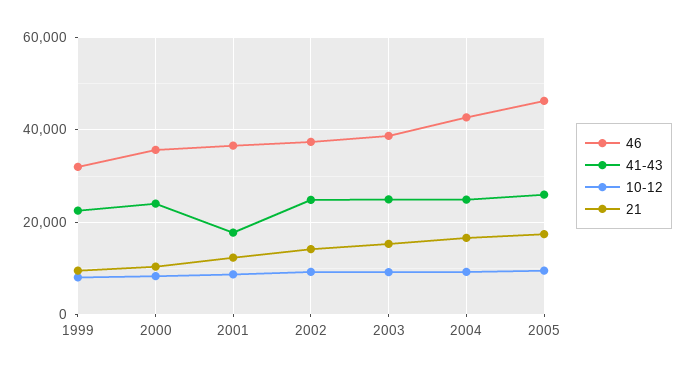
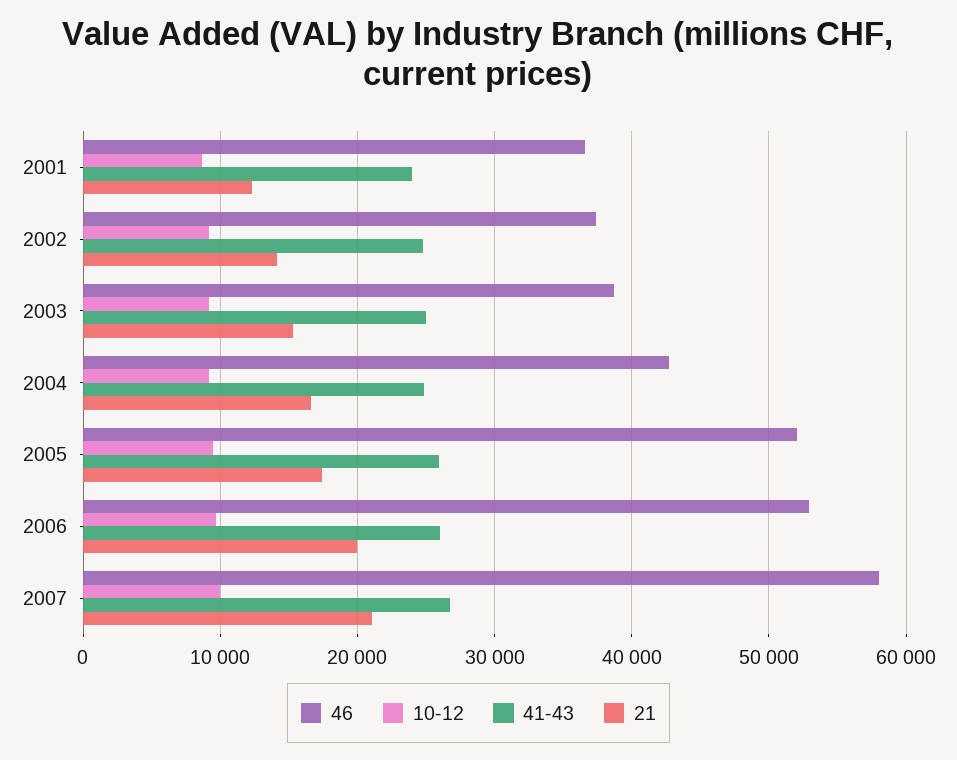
46, 1999: 32000 -> none
41-43, 1999: 22000 -> none
10-12, 1999: 8000 -> none
21, 1999: 10000 -> none
46, 2000: 36000 -> none
41-43, 2000: 24000 -> none
10-12, 2000: 8000 -> none
21, 2000: 10000 -> none
41-43, 2001: 18000 -> 24000
46, 2005: 46000 -> 52000
46, 2006: none -> 53000
10-12, 2006: none -> 10000
41-43, 2006: none -> 26000
21, 2006: none -> 20000
46, 2007: none -> 58000
10-12, 2007: none -> 10000
41-43, 2007: none -> 27000
21, 2007: none -> 21000

